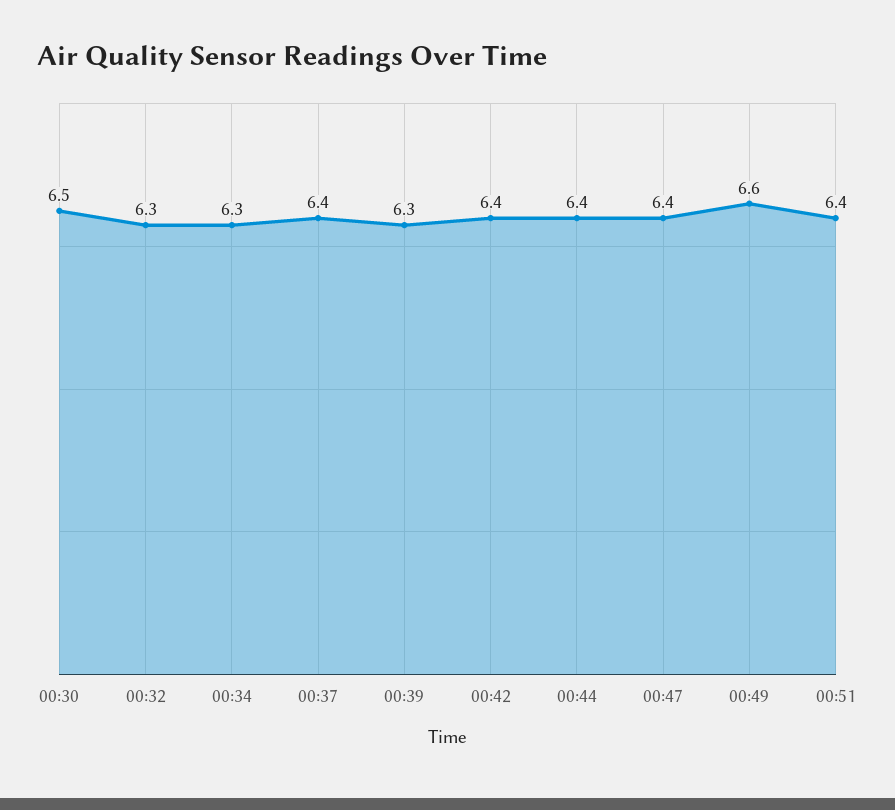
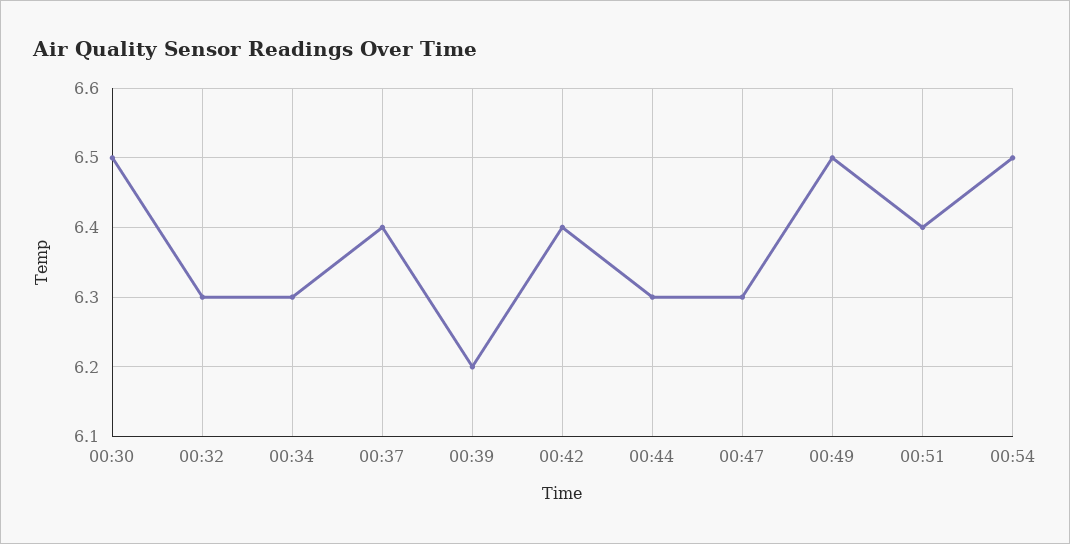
00:39: 6.3 -> 6.2
00:44: 6.4 -> 6.3
00:47: 6.4 -> 6.3
00:49: 6.6 -> 6.5
00:54: none -> 6.5

